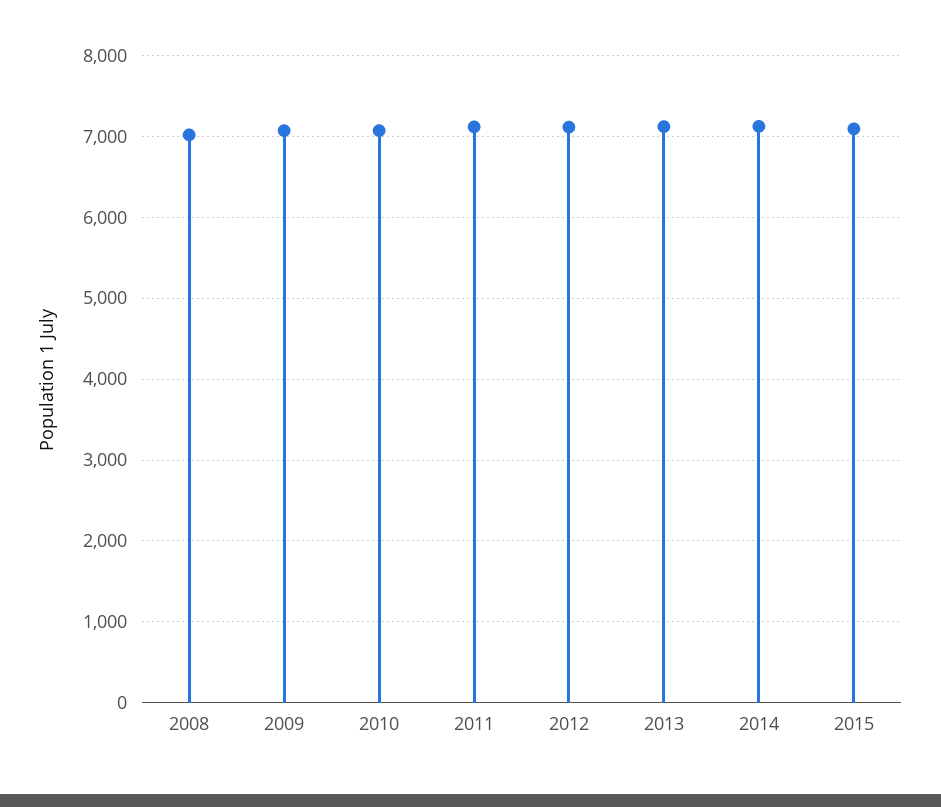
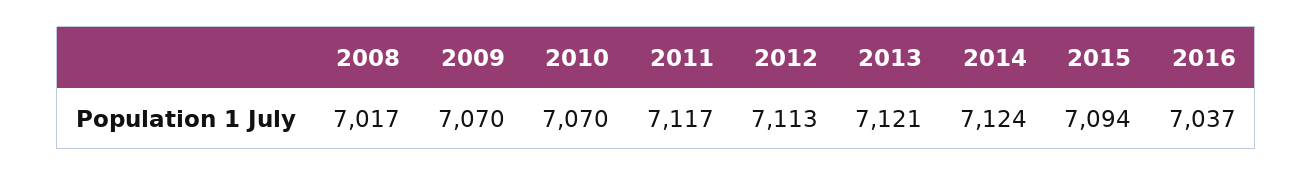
2016: none -> 7037

